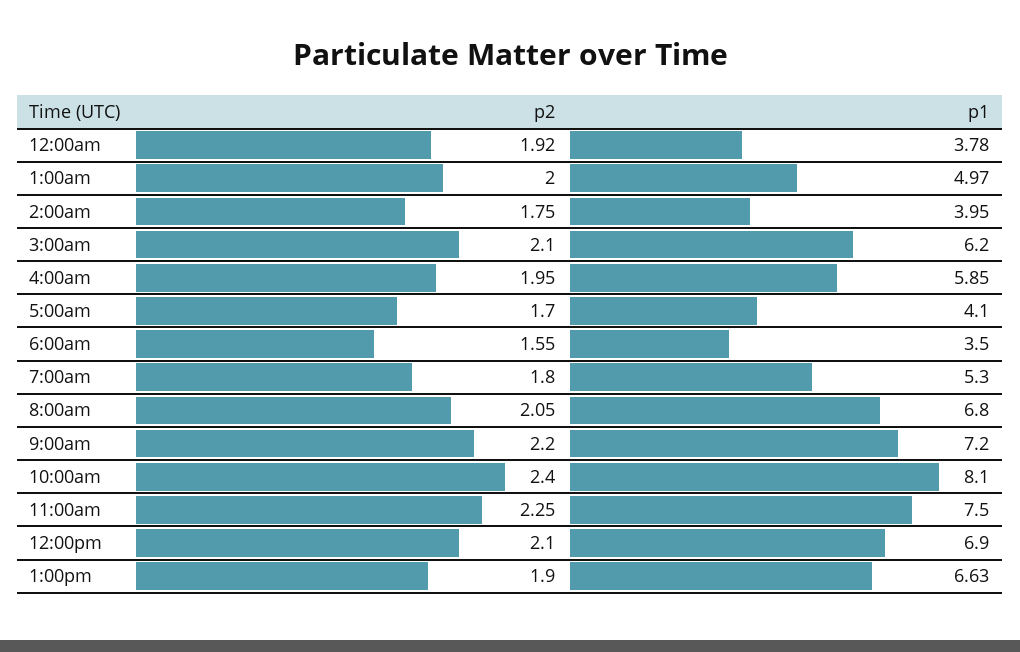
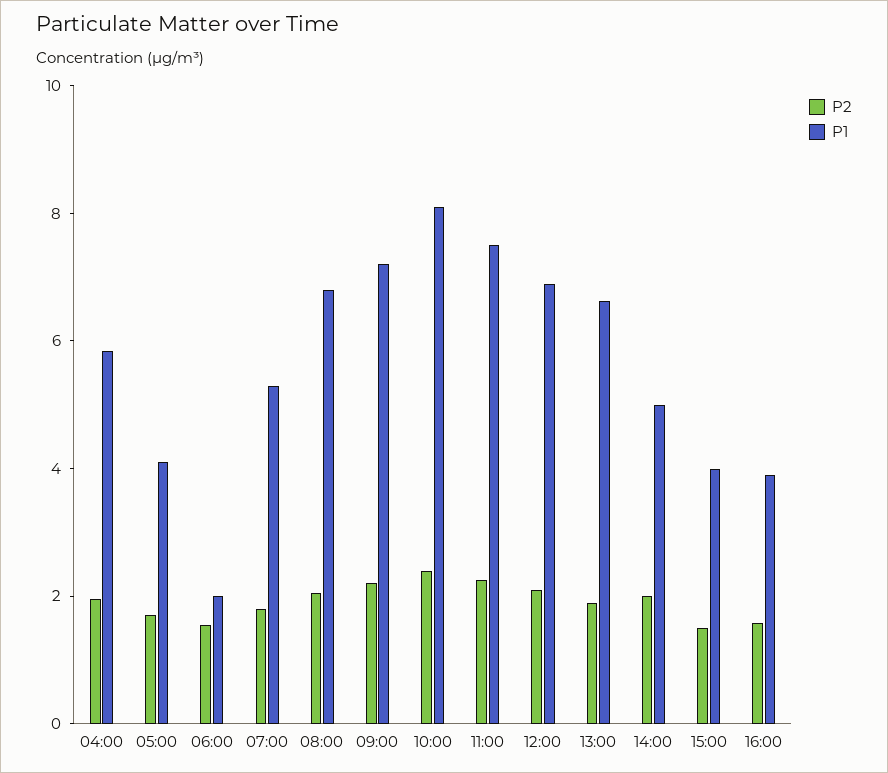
p2, 12:00am: 1.92 -> none
p1, 12:00am: 3.78 -> none
p2, 1:00am: 2 -> none
p1, 1:00am: 4.97 -> none
p2, 2:00am: 1.75 -> none
p1, 2:00am: 3.95 -> none
p2, 3:00am: 2.1 -> none
p1, 3:00am: 6.2 -> none
p1, 6:00am: 3.5 -> 2
p2, 14:00: none -> 2
p1, 14:00: none -> 5
p2, 15:00: none -> 1.5
p1, 15:00: none -> 4
p2, 16:00: none -> 1.5
p1, 16:00: none -> 4

